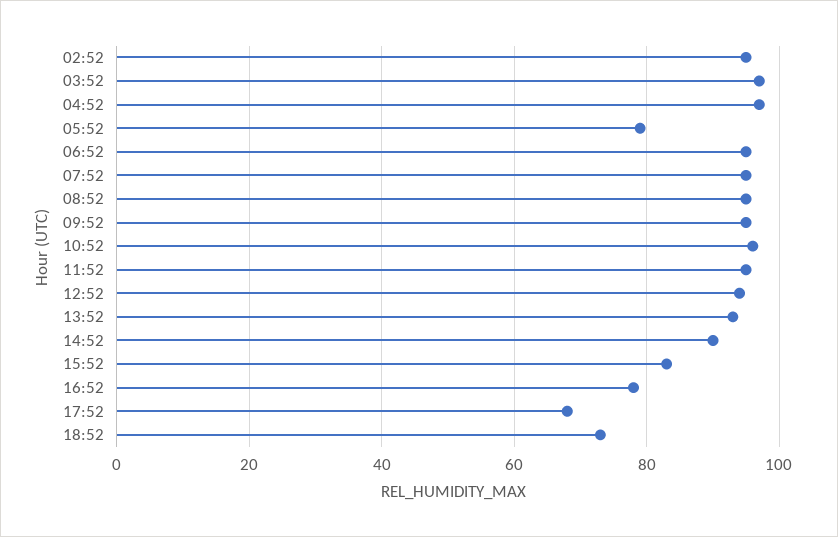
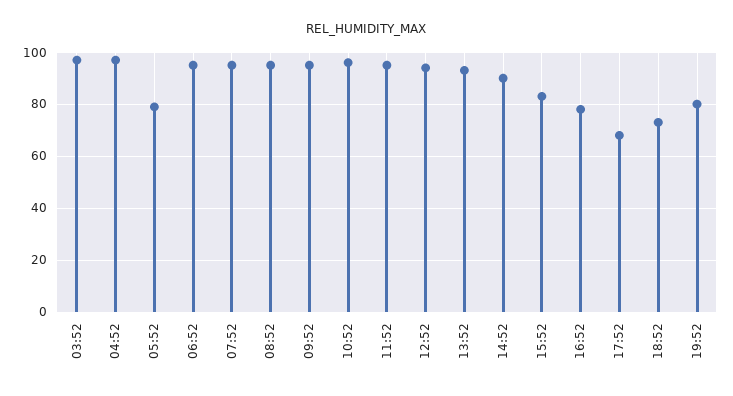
02:52: 95 -> none
19:52: none -> 80

